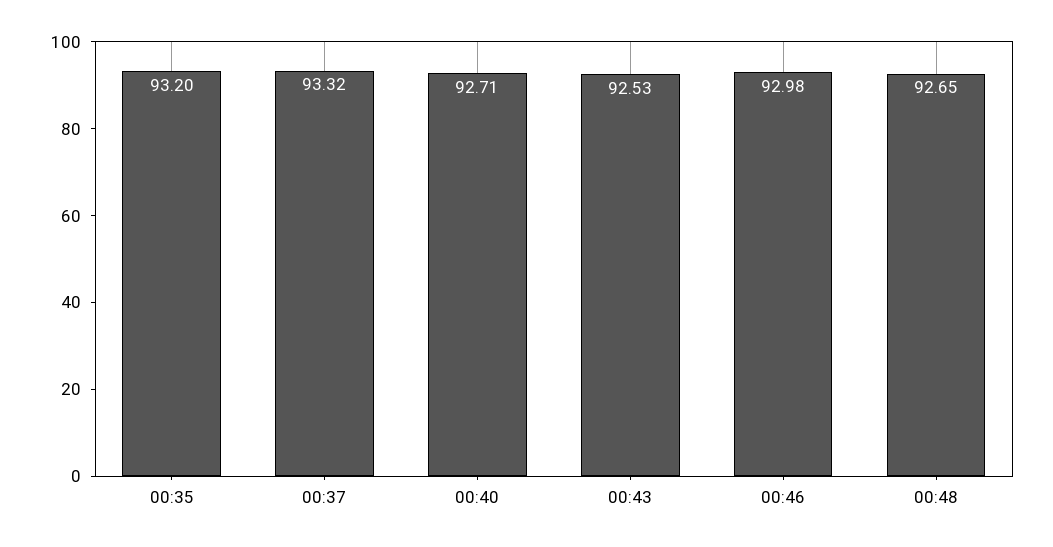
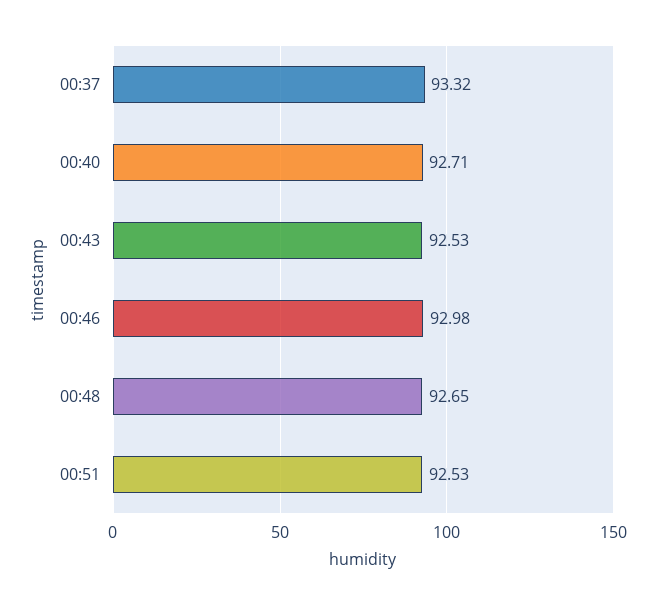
00:35: 93.2 -> none
00:51: none -> 92.53

